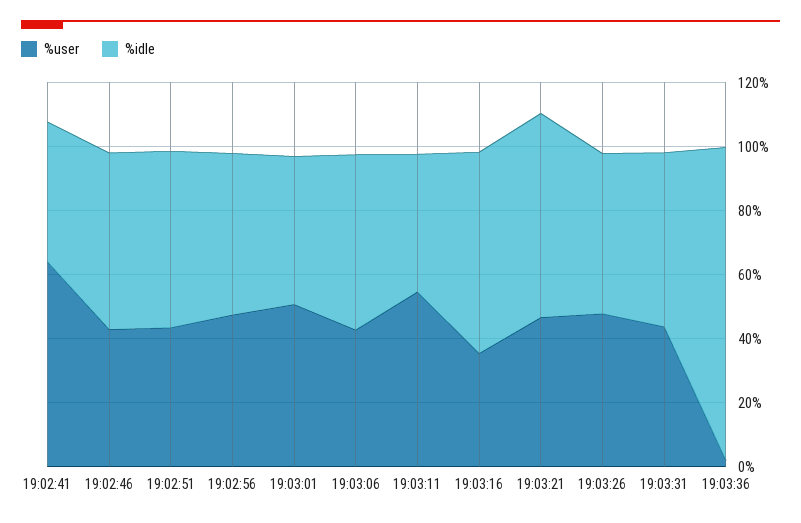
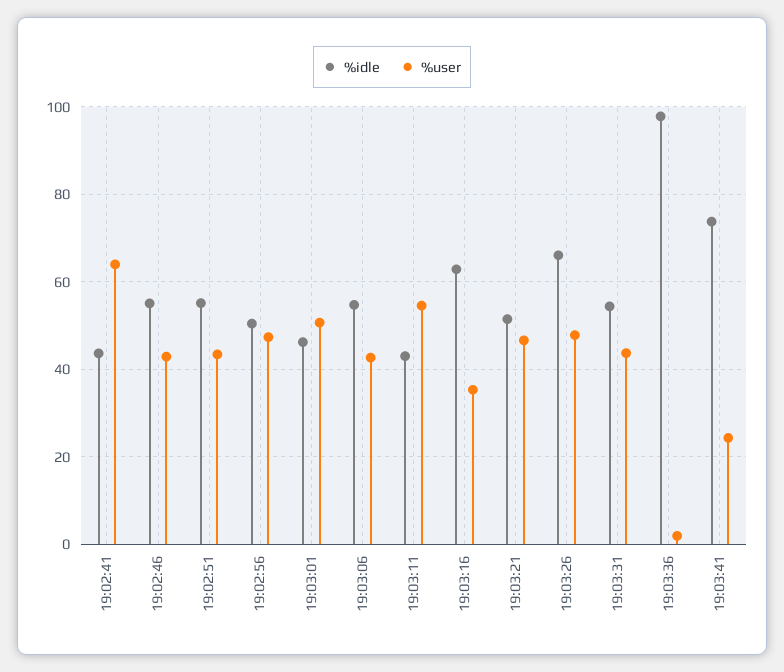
%idle, 19:03:21: 65 -> 52
%idle, 19:03:26: 50 -> 66
%idle, 19:03:41: none -> 74
%user, 19:03:41: none -> 24

